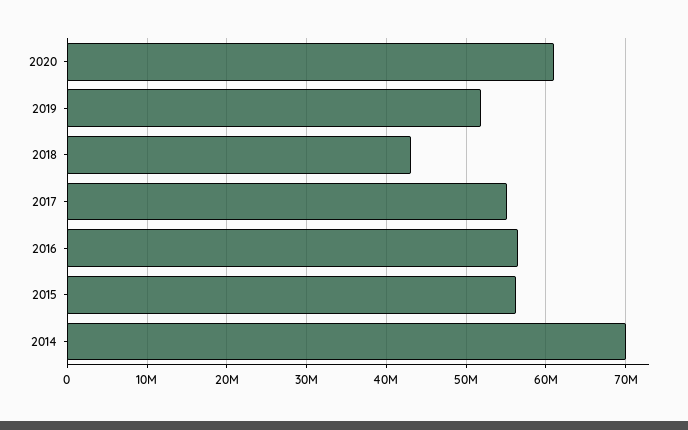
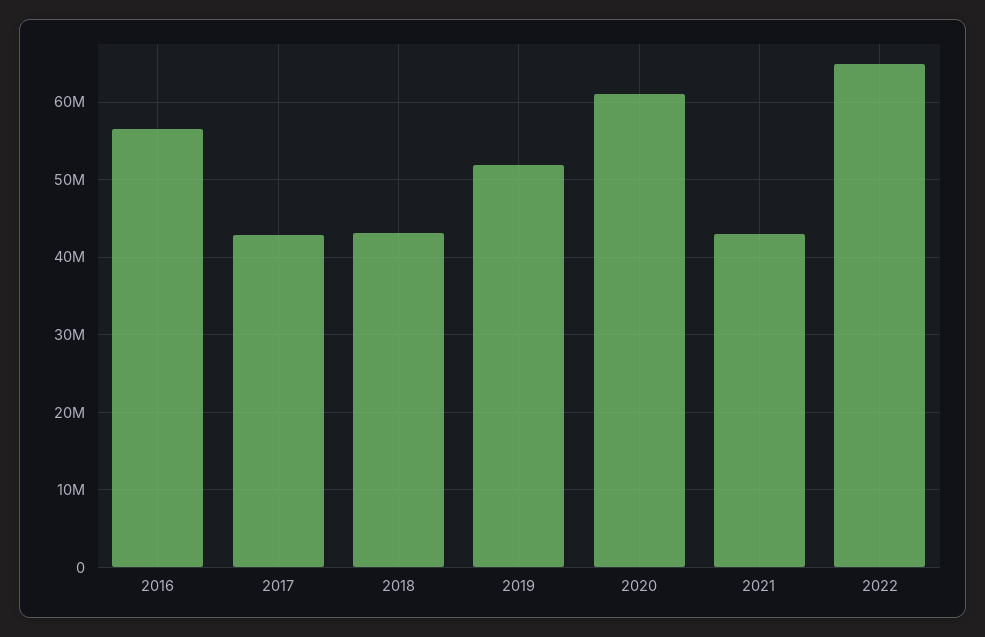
2017: 55000000 -> 43000000
2015: 56000000 -> none
2014: 70000000 -> none
2021: none -> 43000000
2022: none -> 65000000

